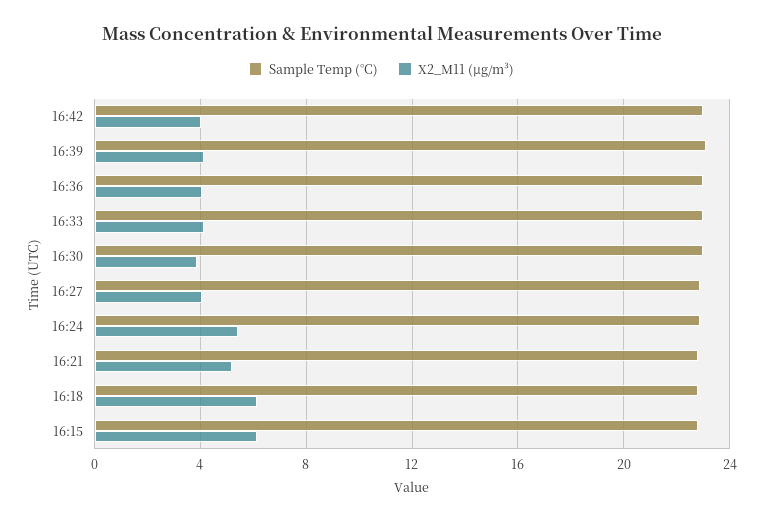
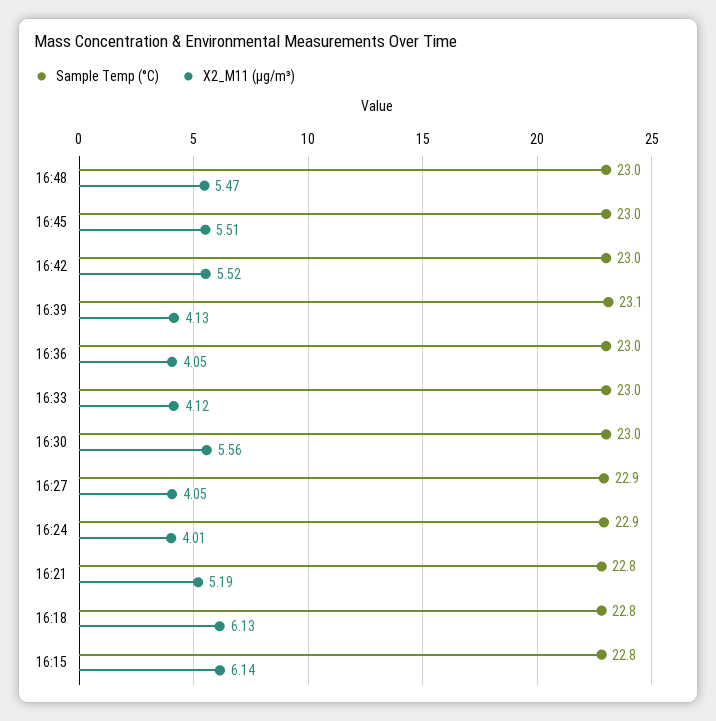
X2_M11 (μg/m³), 16:42: 4 -> 5.52
X2_M11 (μg/m³), 16:30: 4 -> 5.56
X2_M11 (μg/m³), 16:24: 5.5 -> 4.01
Sample Temp (°C), 16:48: none -> 23
X2_M11 (μg/m³), 16:48: none -> 5.47
Sample Temp (°C), 16:45: none -> 23
X2_M11 (μg/m³), 16:45: none -> 5.51

